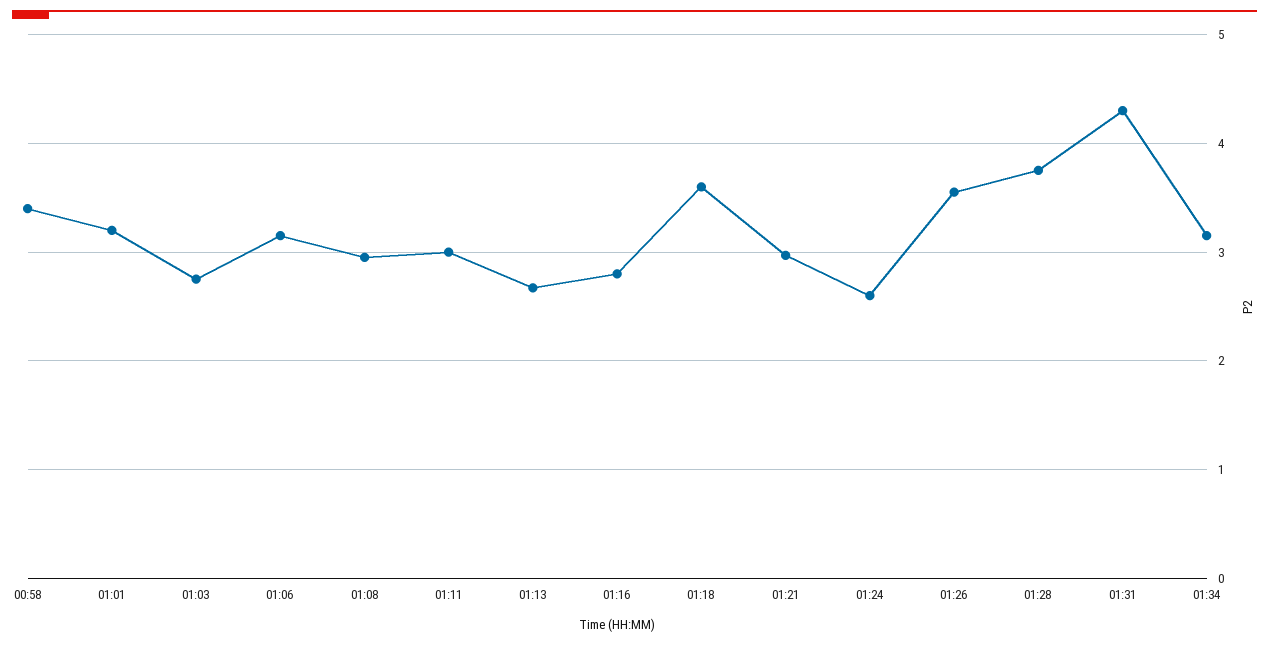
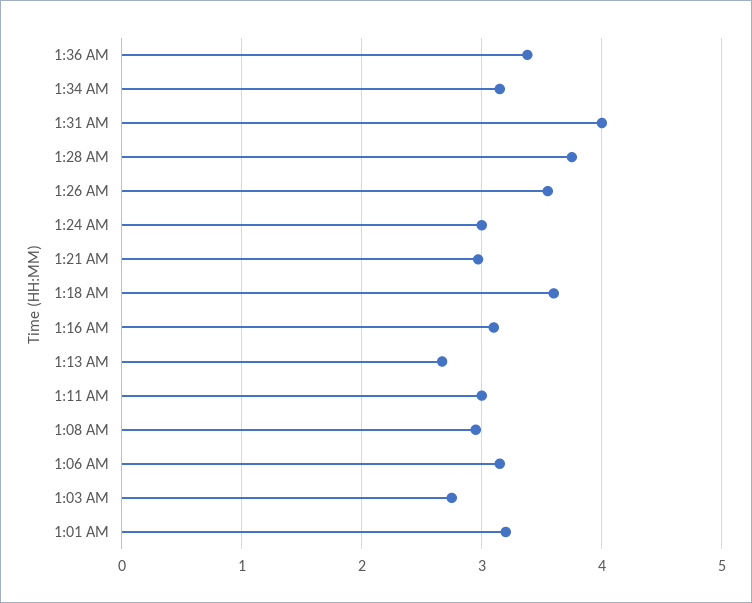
00:58: 3.4 -> none
01:16: 2.8 -> 3.1
01:24: 2.6 -> 3
01:31: 4.3 -> 4
1:36 AM: none -> 3.4

